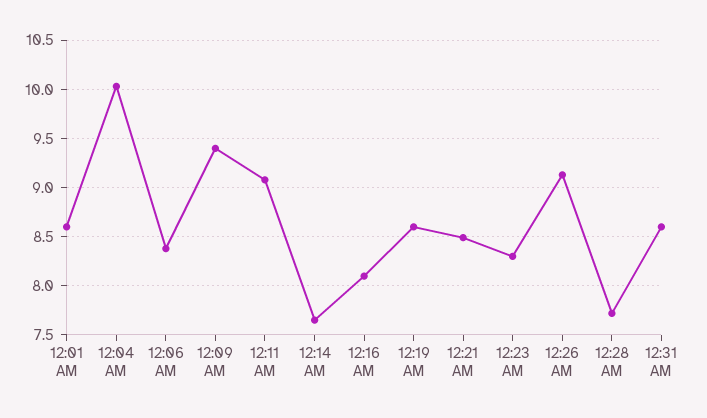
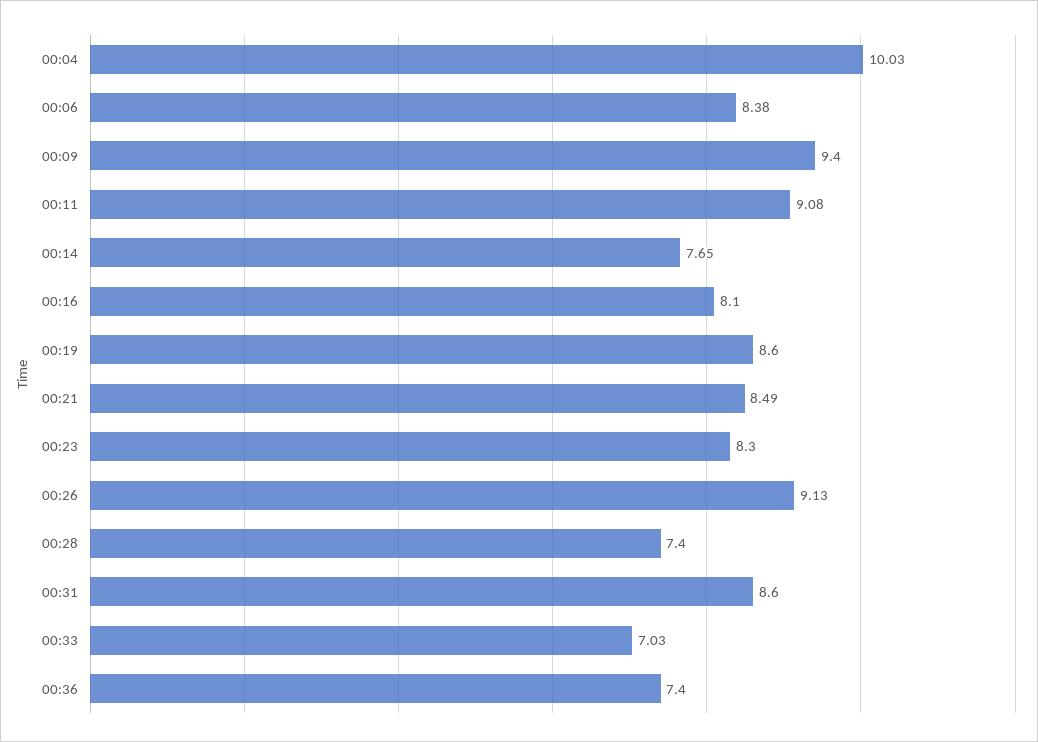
12:01 AM: 8.6 -> none
12:28 AM: 7.7 -> 7.4
00:33: none -> 7.03
00:36: none -> 7.4

